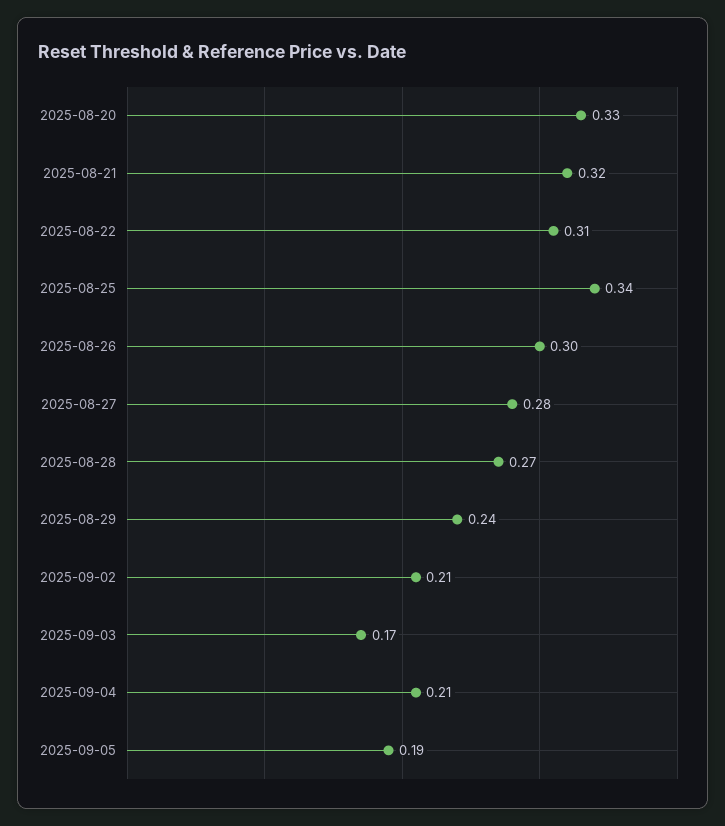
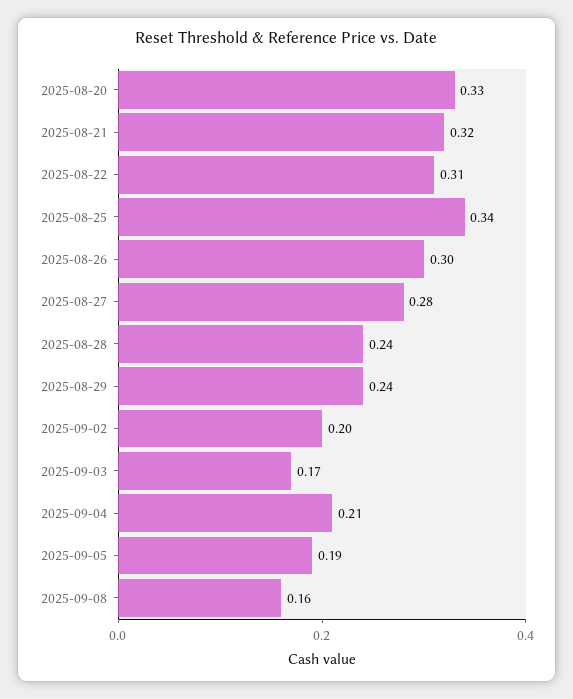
2025-08-28: 0.27 -> 0.24
2025-09-02: 0.21 -> 0.2
2025-09-08: none -> 0.16

